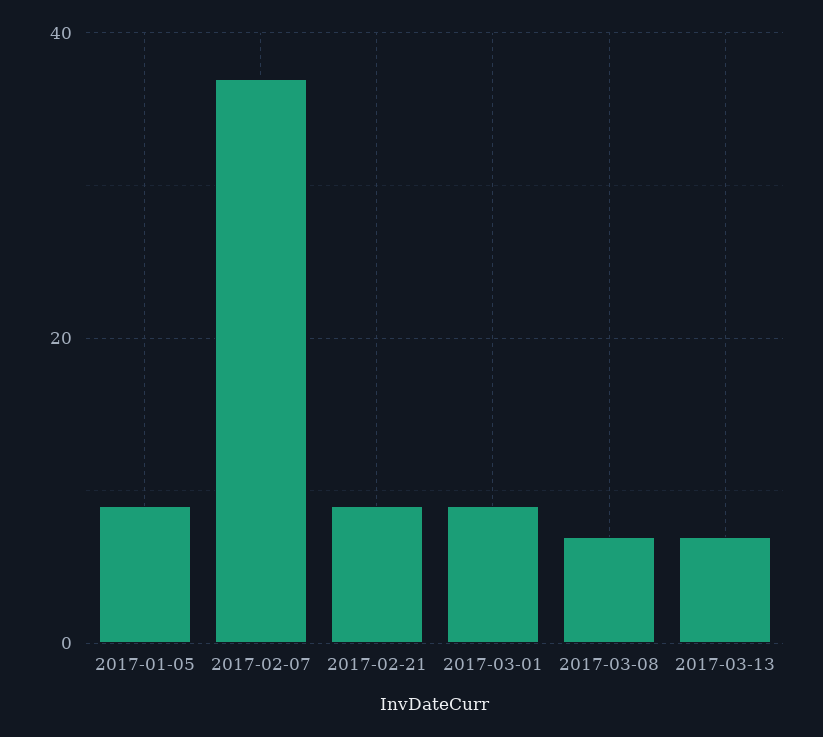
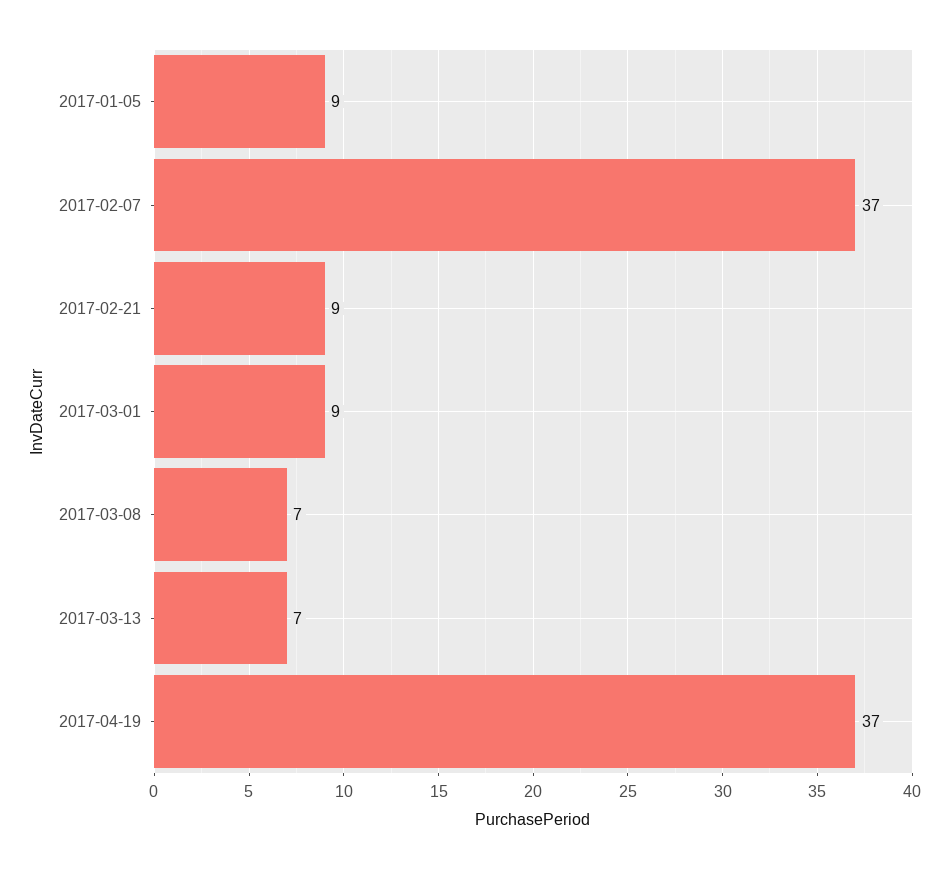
2017-04-19: none -> 37

